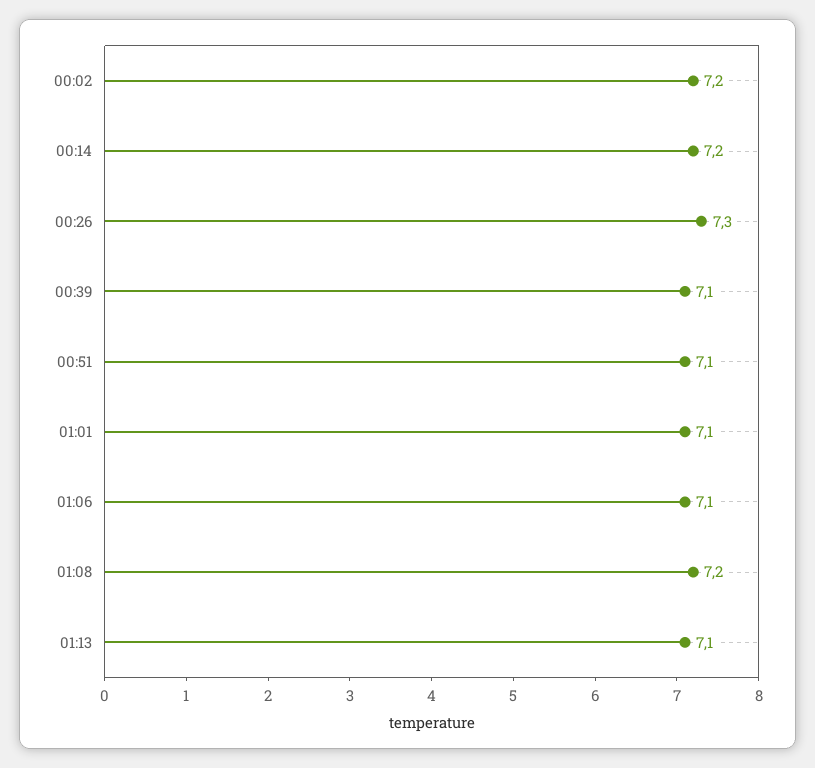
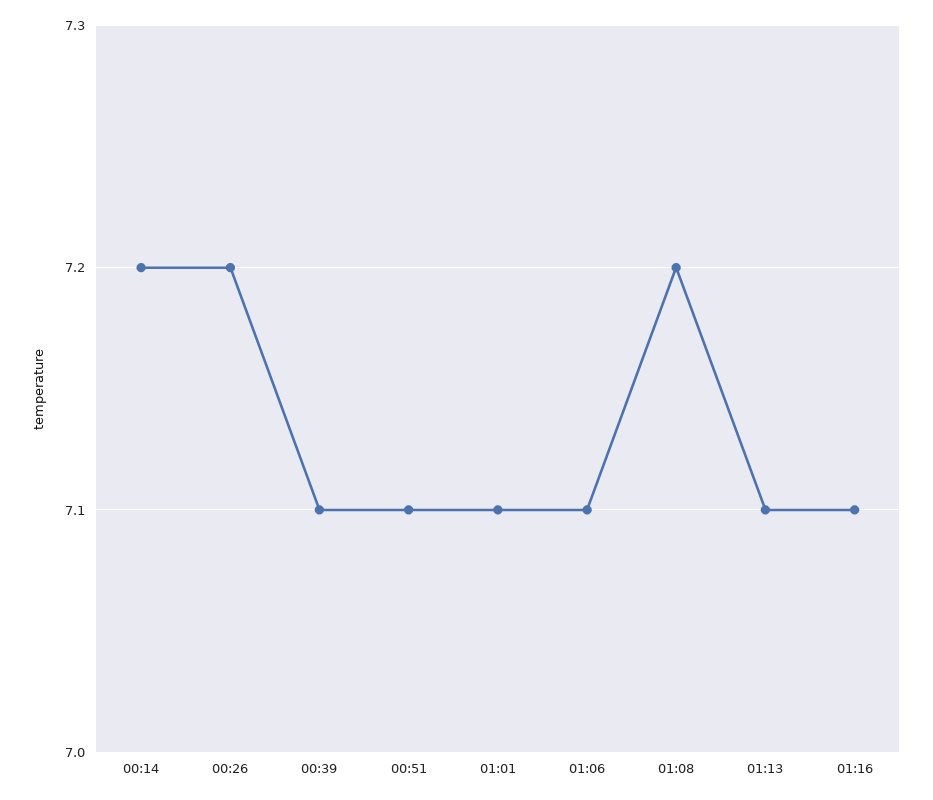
00:02: 7.2 -> none
00:26: 7.3 -> 7.2
01:16: none -> 7.1

